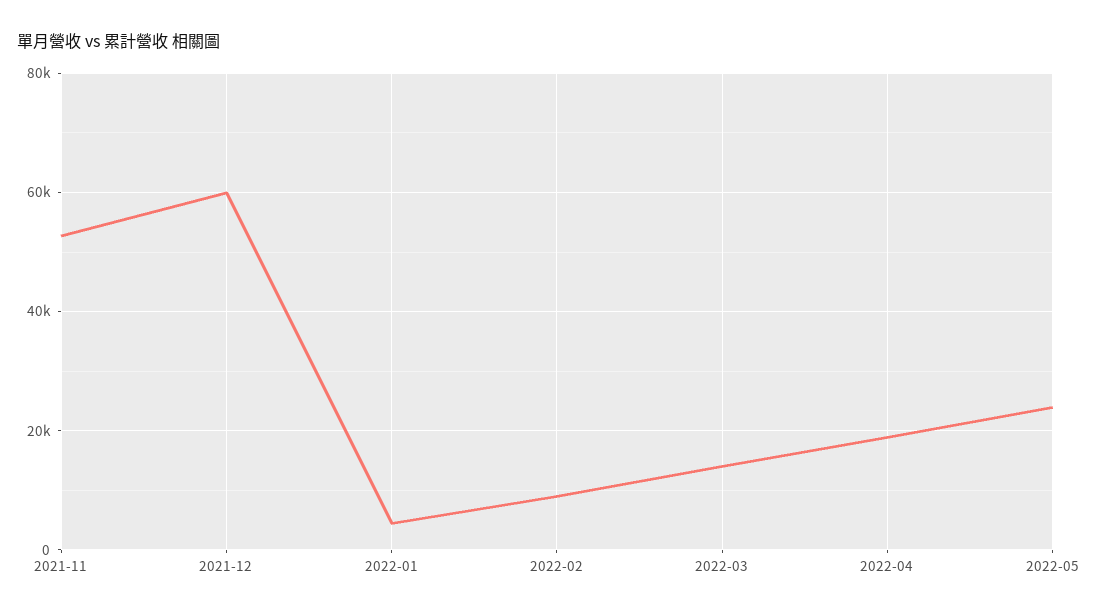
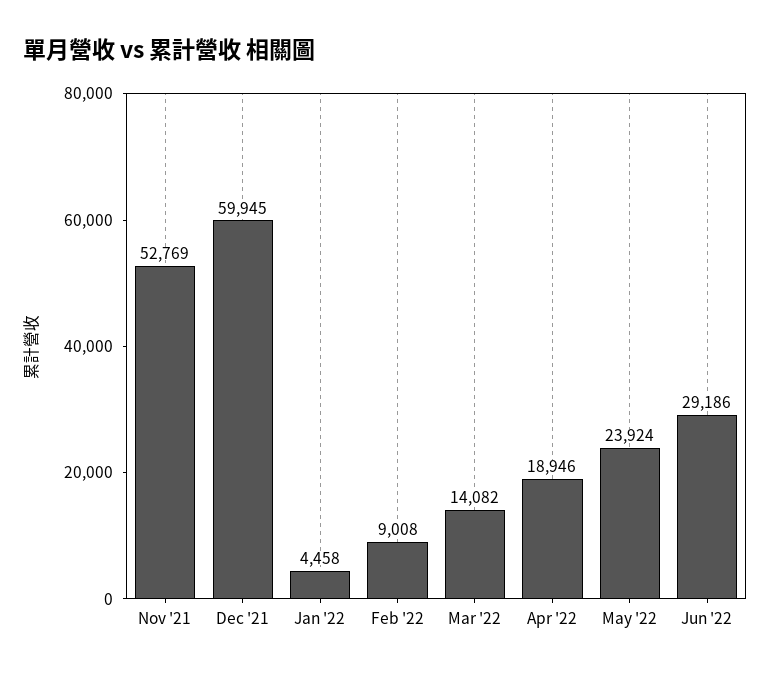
Jun '22: none -> 29186

